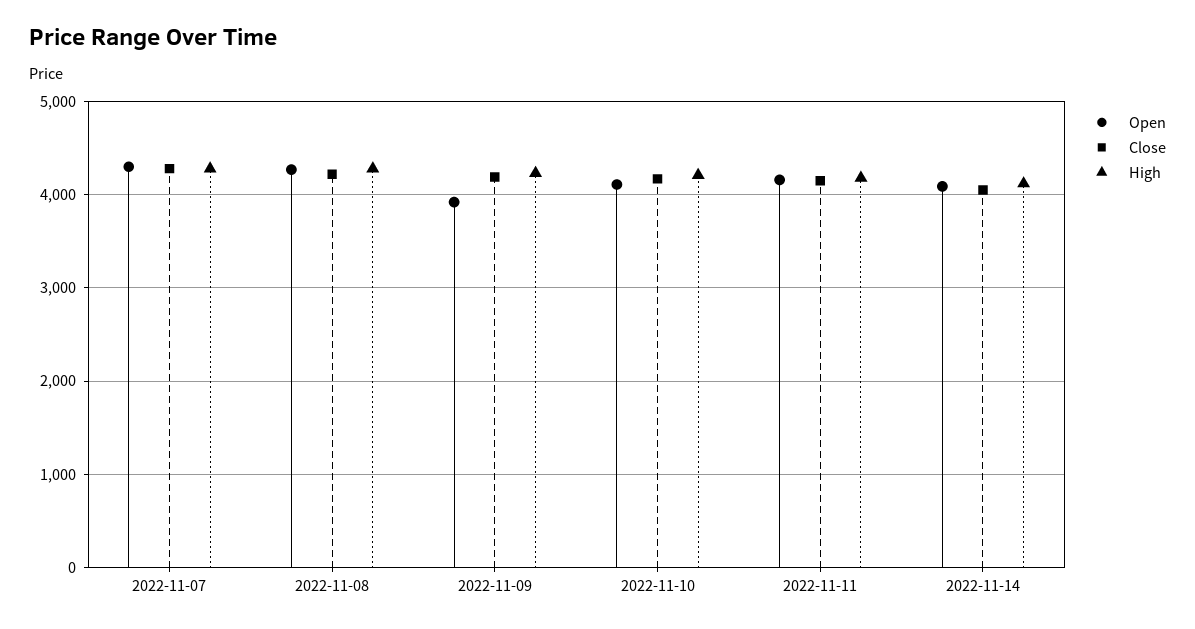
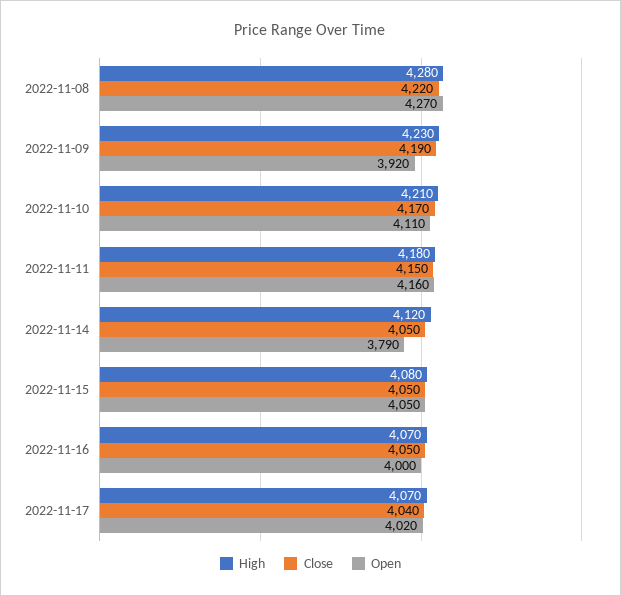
Open, 2022-11-07: 4300 -> none
Close, 2022-11-07: 4300 -> none
High, 2022-11-07: 4300 -> none
Open, 2022-11-14: 4100 -> 3790
High, 2022-11-15: none -> 4080
Close, 2022-11-15: none -> 4050
Open, 2022-11-15: none -> 4050
High, 2022-11-16: none -> 4070
Close, 2022-11-16: none -> 4050
Open, 2022-11-16: none -> 4000
High, 2022-11-17: none -> 4070
Close, 2022-11-17: none -> 4040
Open, 2022-11-17: none -> 4020

